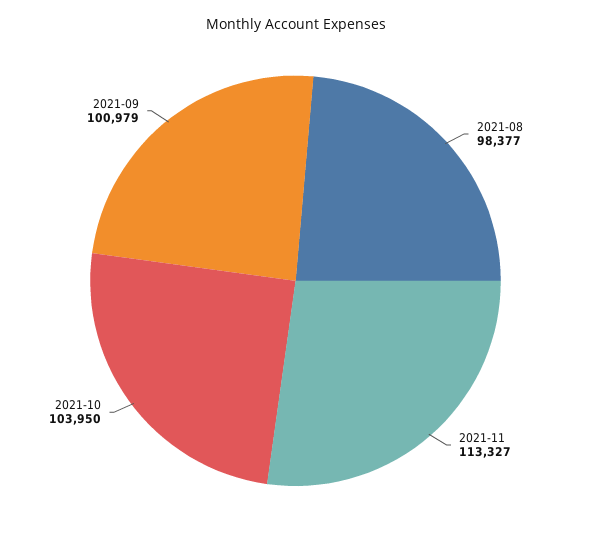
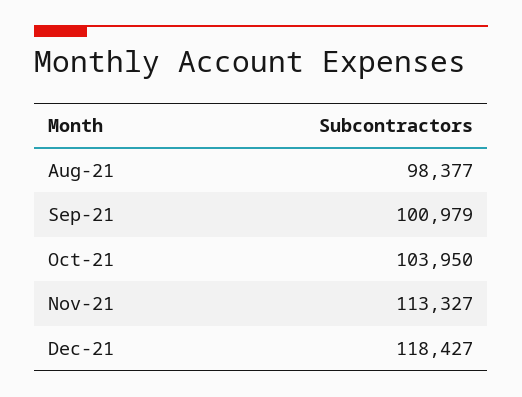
Dec-21: none -> 118427

